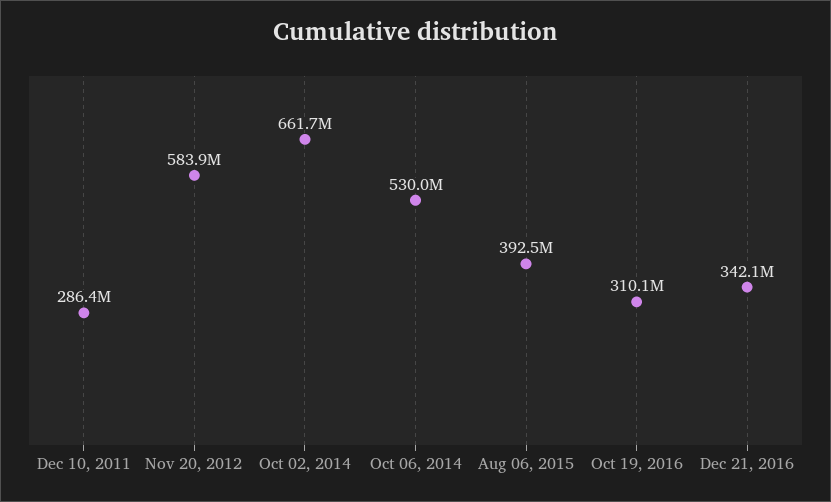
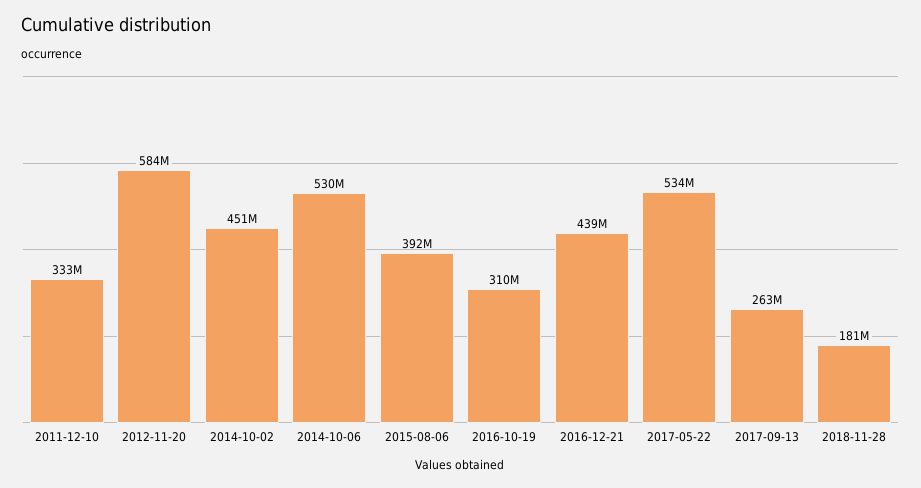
Dec 10, 2011: 286400000 -> 333000000
Oct 02, 2014: 661700000 -> 451000000
Dec 21, 2016: 342100000 -> 439000000
2017-05-22: none -> 534000000
2017-09-13: none -> 263000000
2018-11-28: none -> 181000000

